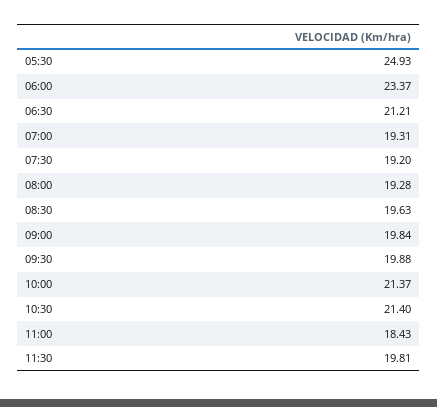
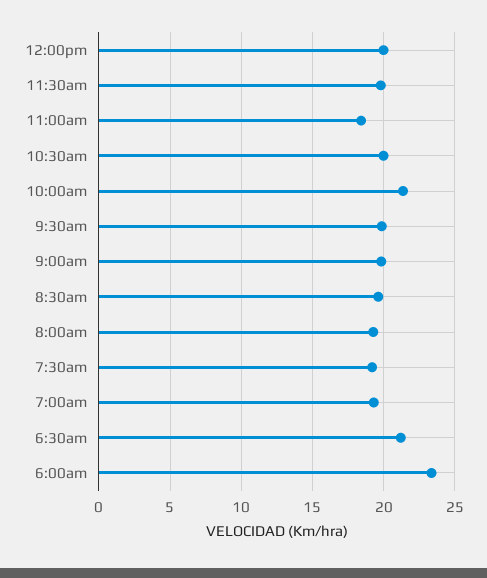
05:30: 24.93 -> none
10:30: 21.4 -> 20
12:00pm: none -> 20

